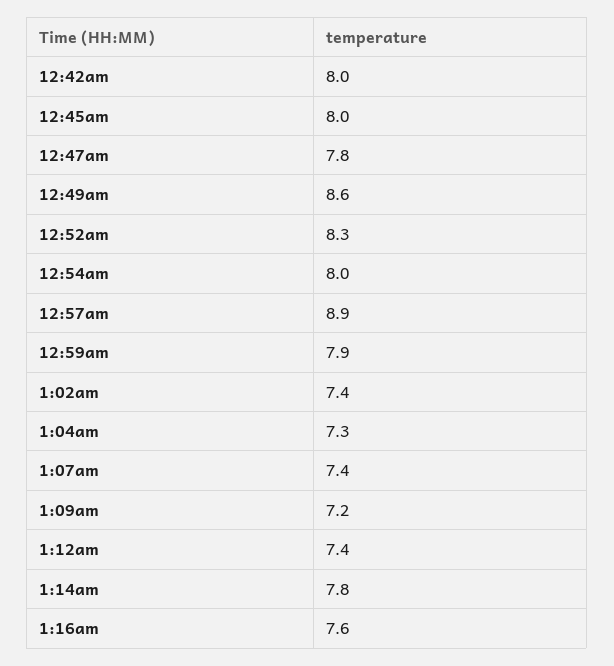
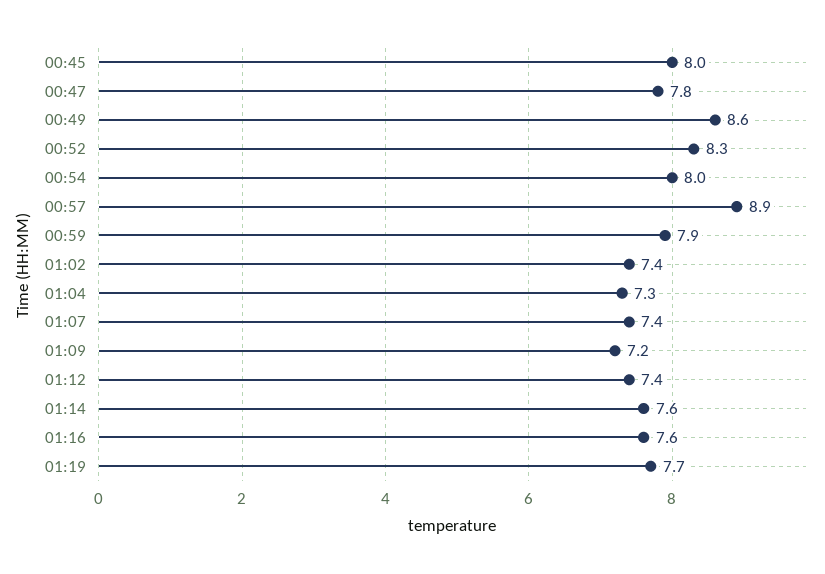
12:42am: 8 -> none
1:14am: 7.8 -> 7.6
01:19: none -> 7.7

